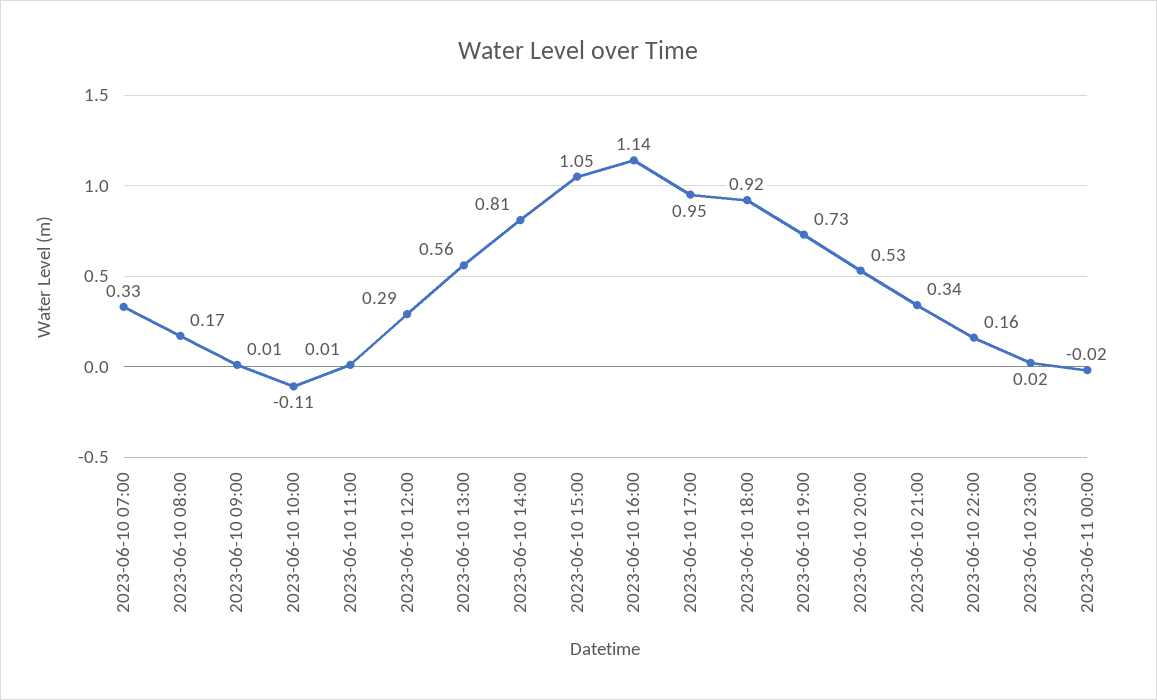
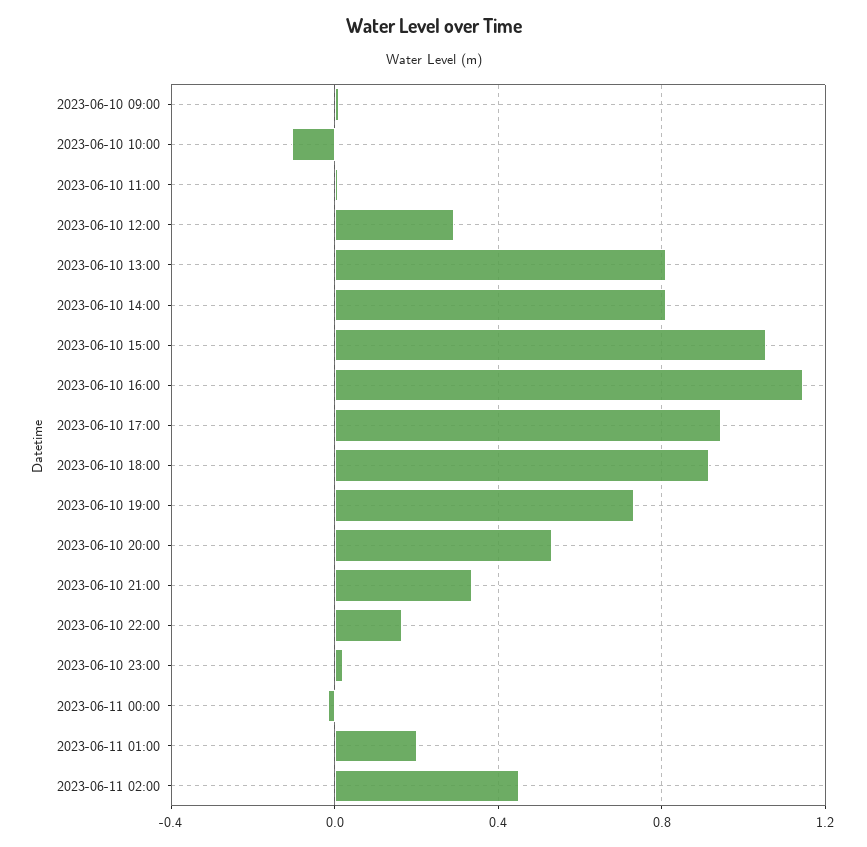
2023-06-10 07:00: 0.33 -> none
2023-06-10 08:00: 0.17 -> none
2023-06-10 13:00: 0.56 -> 0.8
2023-06-11 01:00: none -> 0.2
2023-06-11 02:00: none -> 0.45

